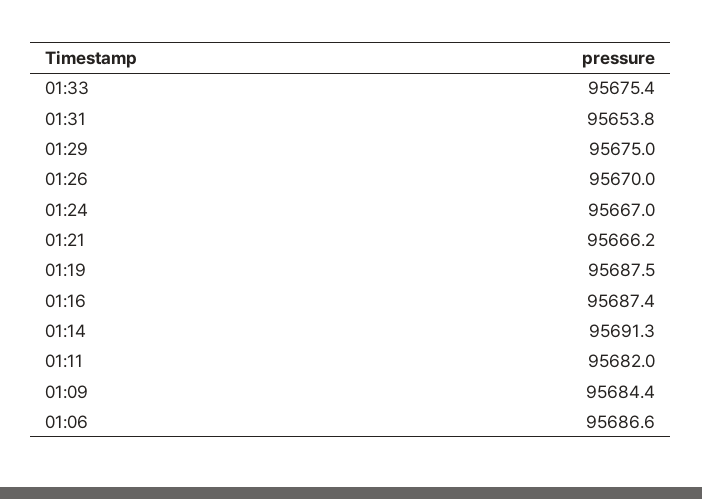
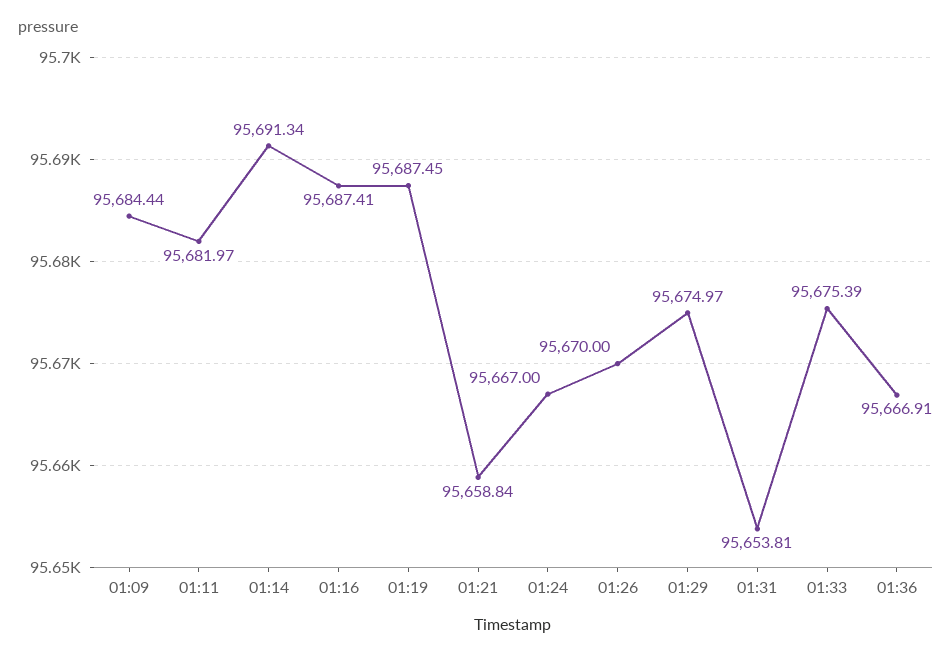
01:21: 95666.2 -> 95658.84
01:06: 95686.6 -> none
01:36: none -> 95666.91

